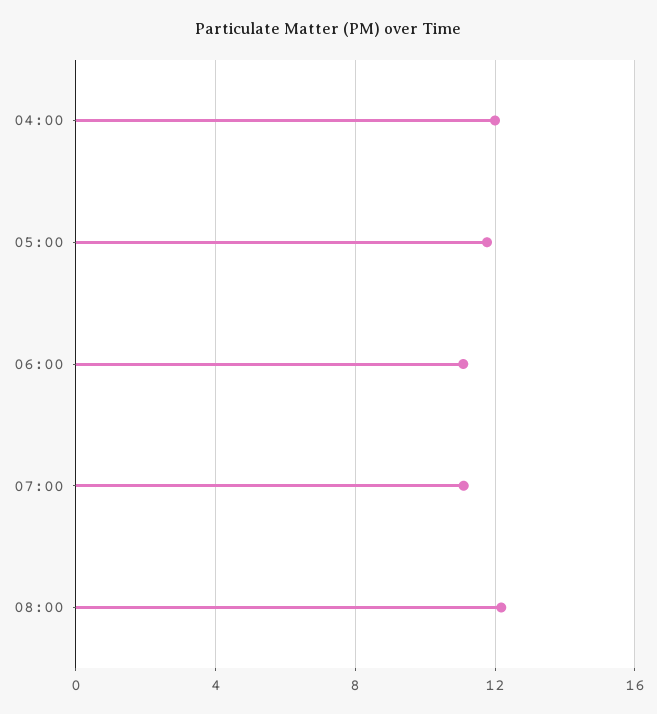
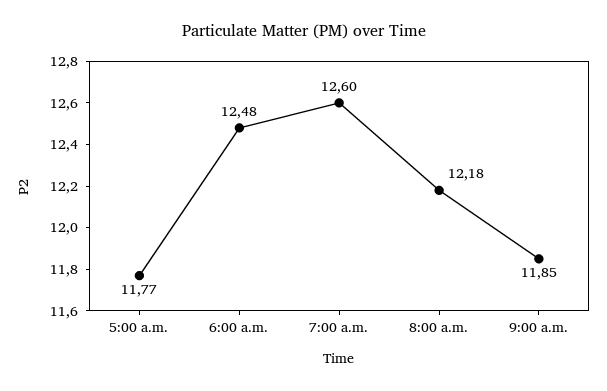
04:00: 12 -> none
06:00: 11 -> 12.48
07:00: 11 -> 12.6
9:00 a.m.: none -> 11.85

